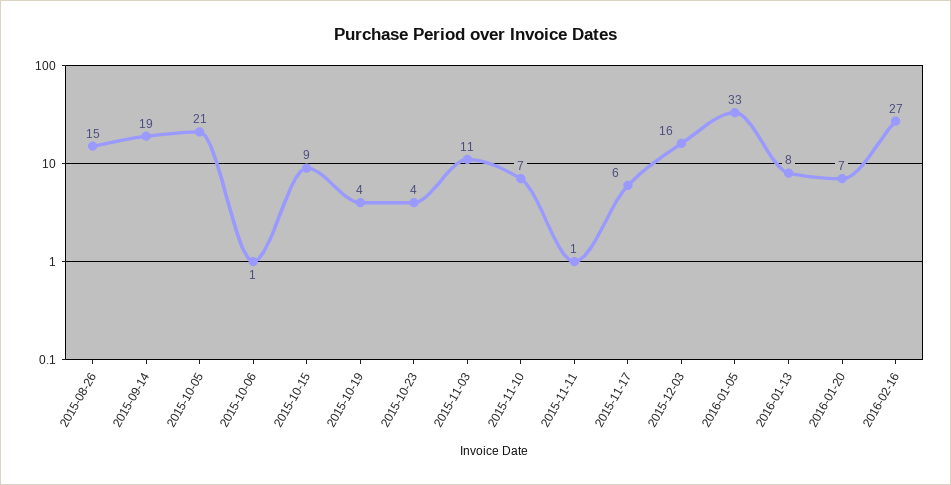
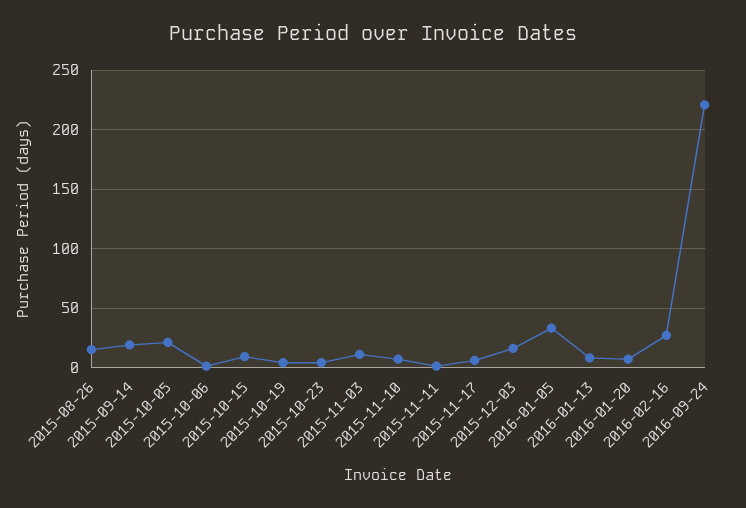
2016-09-24: none -> 220

